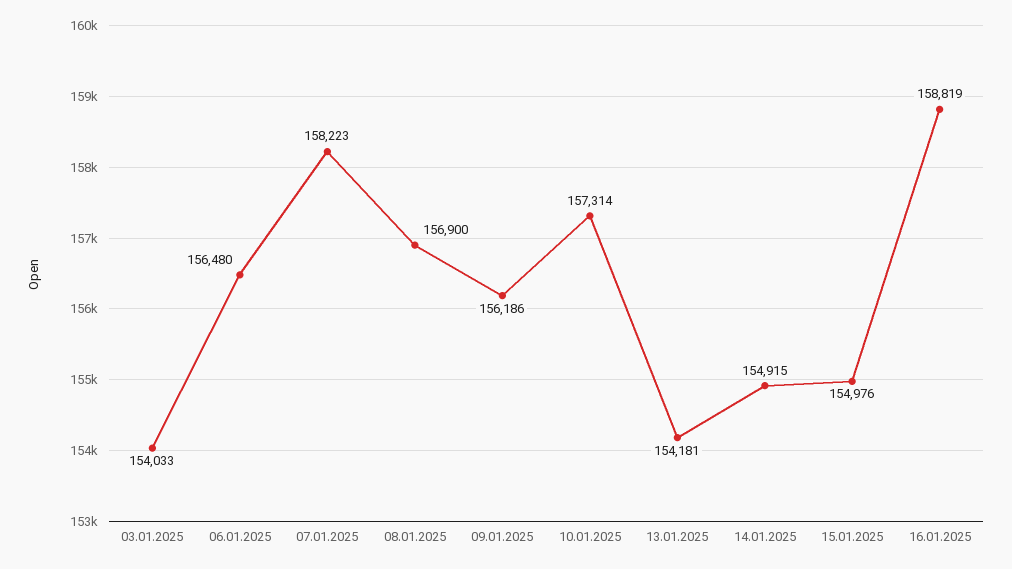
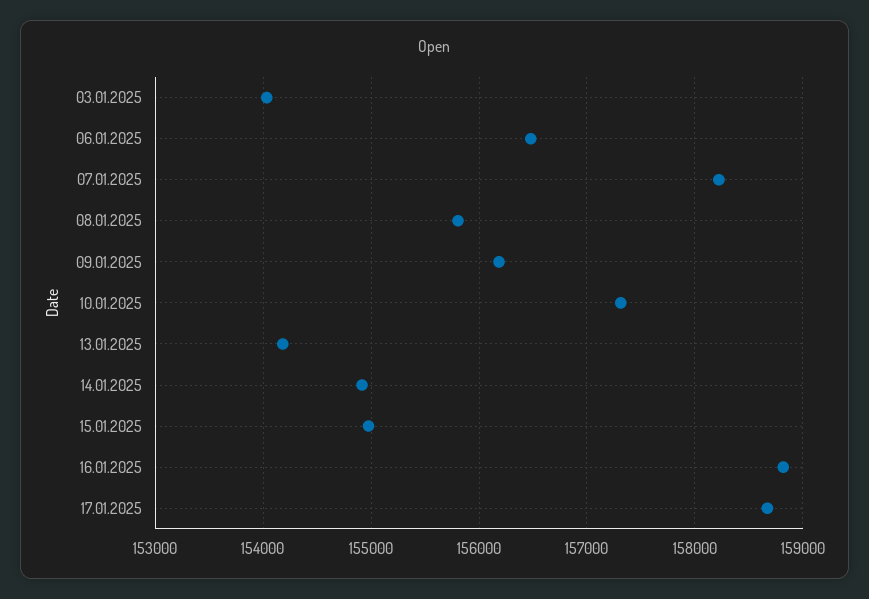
08.01.2025: 156900 -> 155800
17.01.2025: none -> 158700

